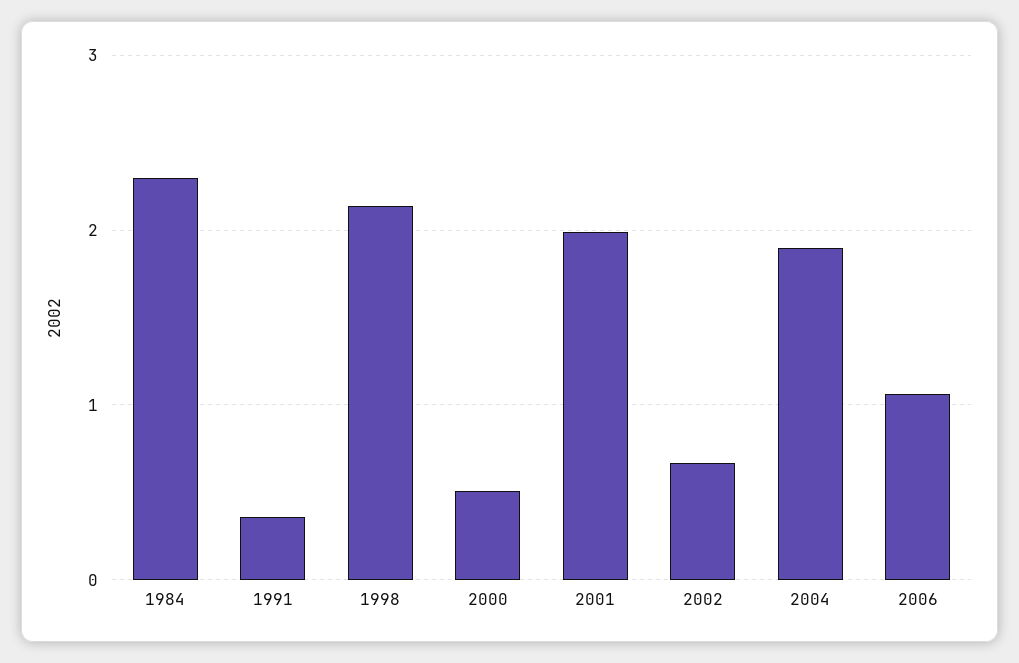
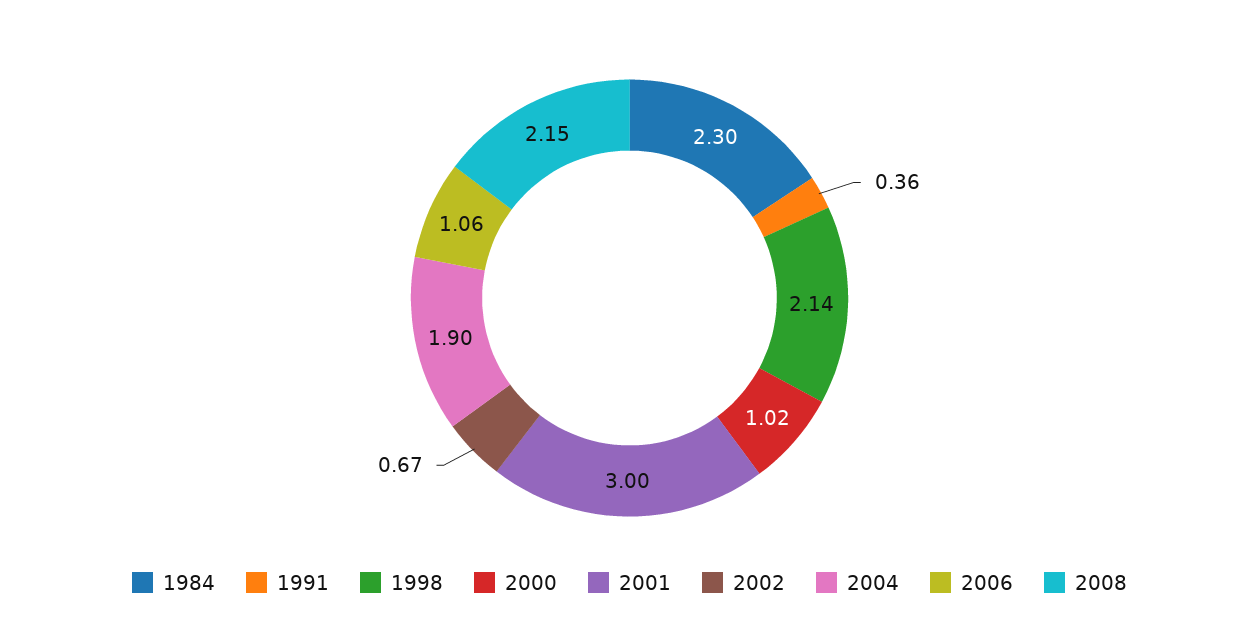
2000: 0.5 -> 1.02
2001: 2 -> 3
2008: none -> 2.15

